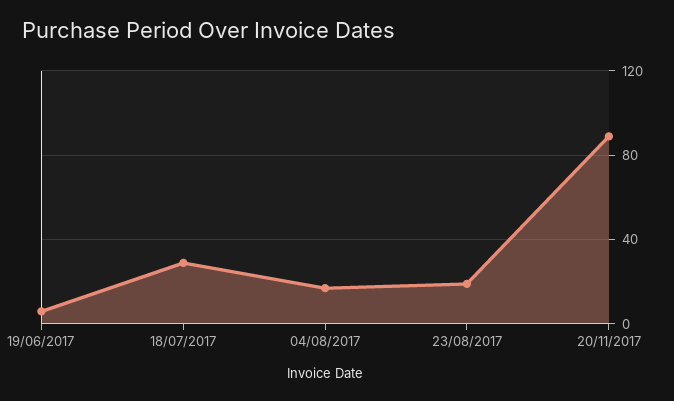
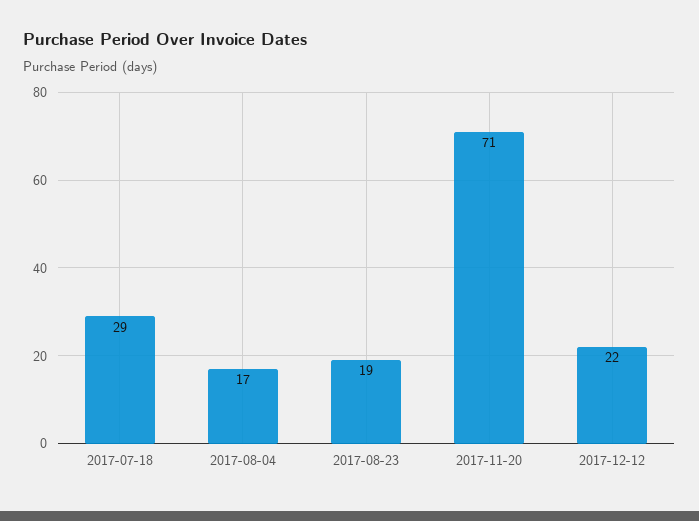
19/06/2017: 5 -> none
20/11/2017: 90 -> 71
2017-12-12: none -> 22

